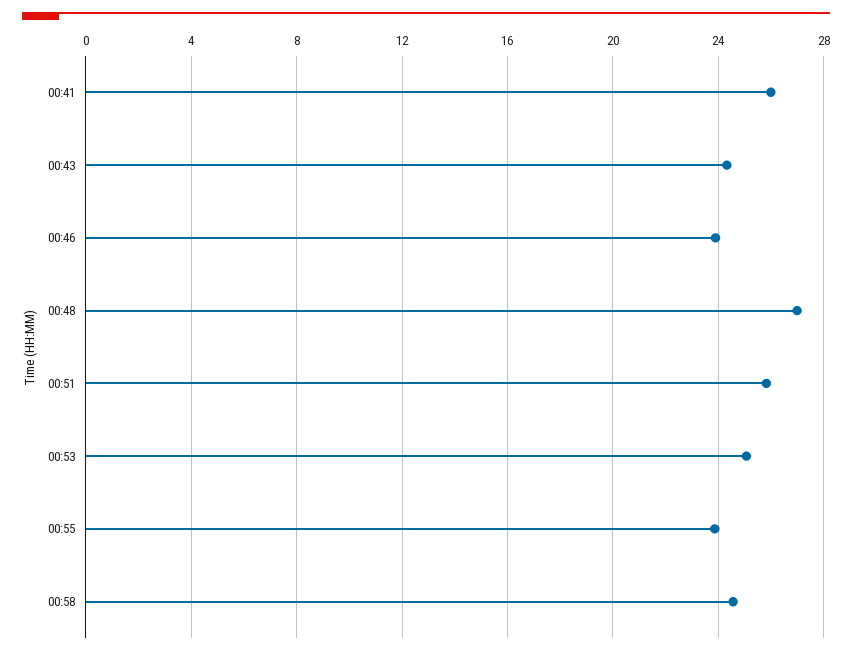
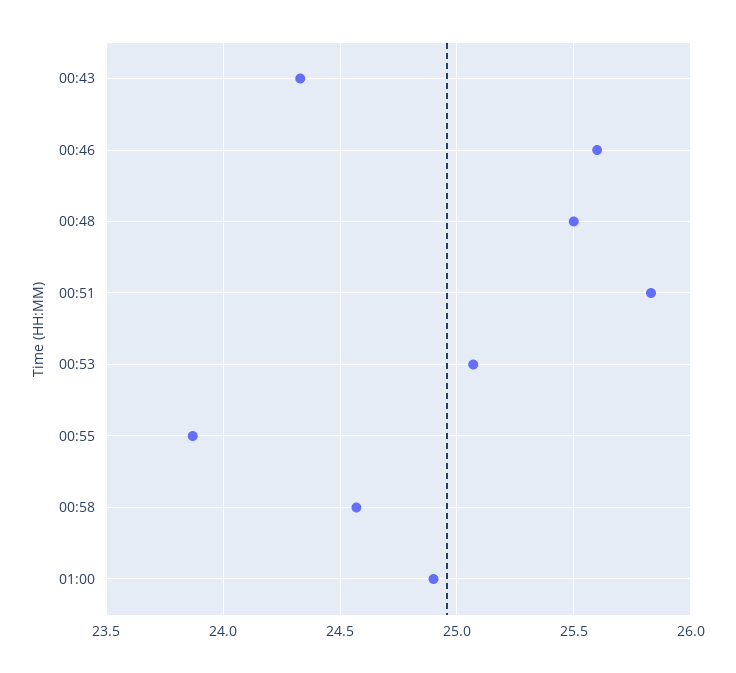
00:41: 26 -> none
00:46: 24 -> 25.6
00:48: 27 -> 25.5
01:00: none -> 24.9

